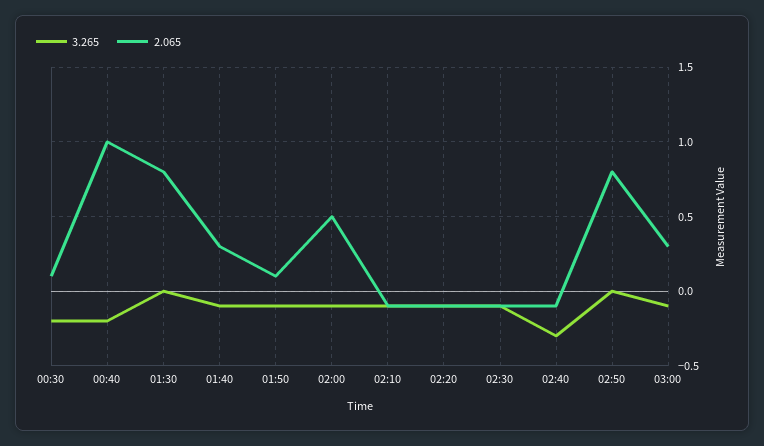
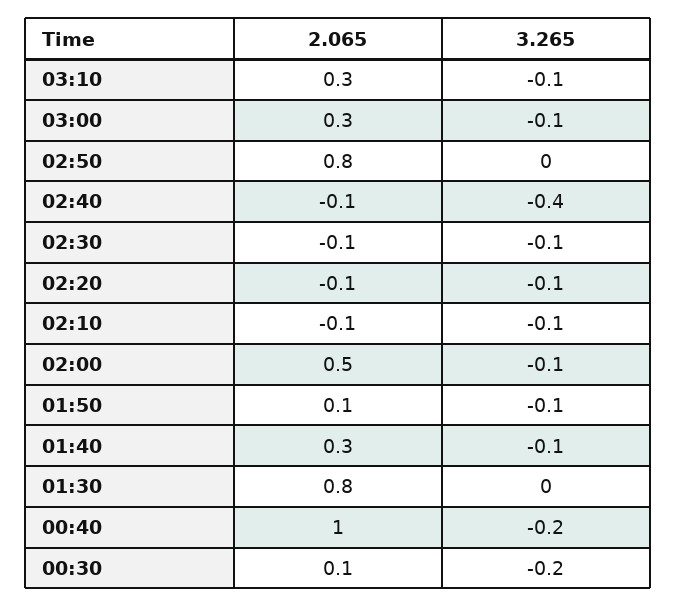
3.265, 02:40: -0.3 -> -0.4
2.065, 03:10: none -> 0.3
3.265, 03:10: none -> -0.1

